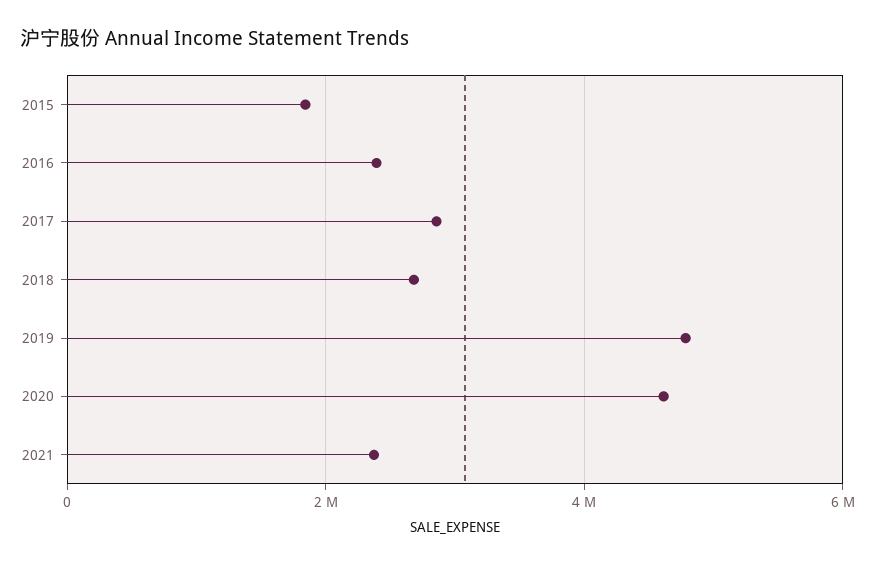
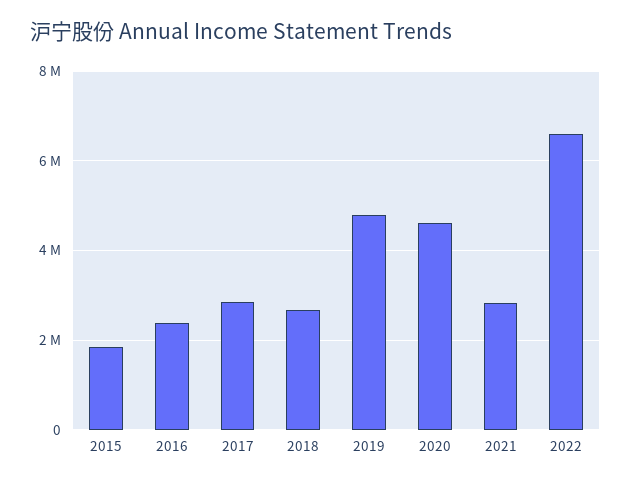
2021: 2400000 -> 2800000
2022: none -> 6600000

